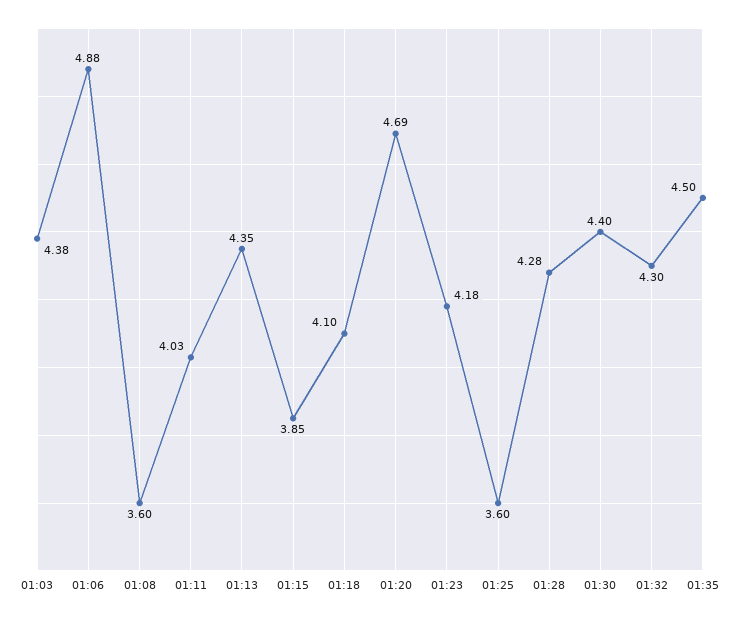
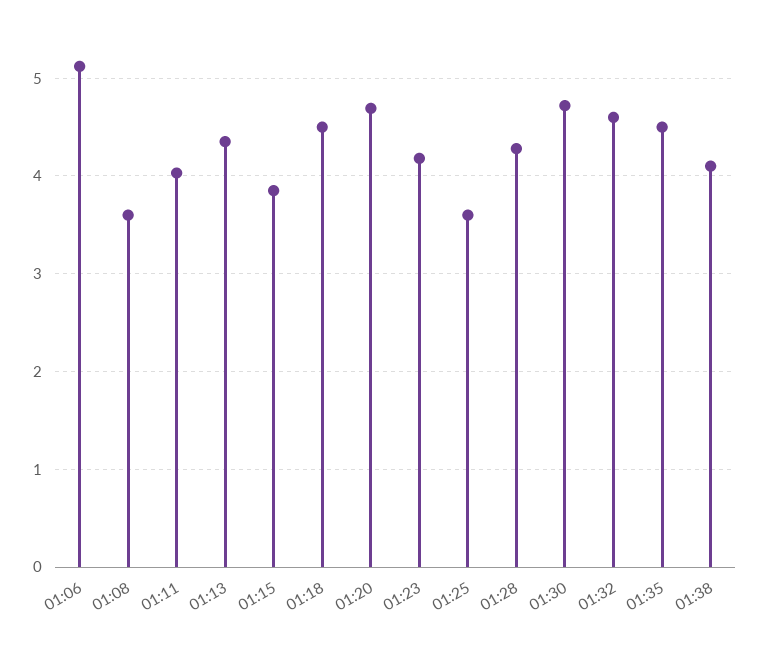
01:03: 4.38 -> none
01:06: 4.88 -> 5.1
01:18: 4.1 -> 4.5
01:30: 4.4 -> 4.7
01:32: 4.3 -> 4.6
01:38: none -> 4.1

